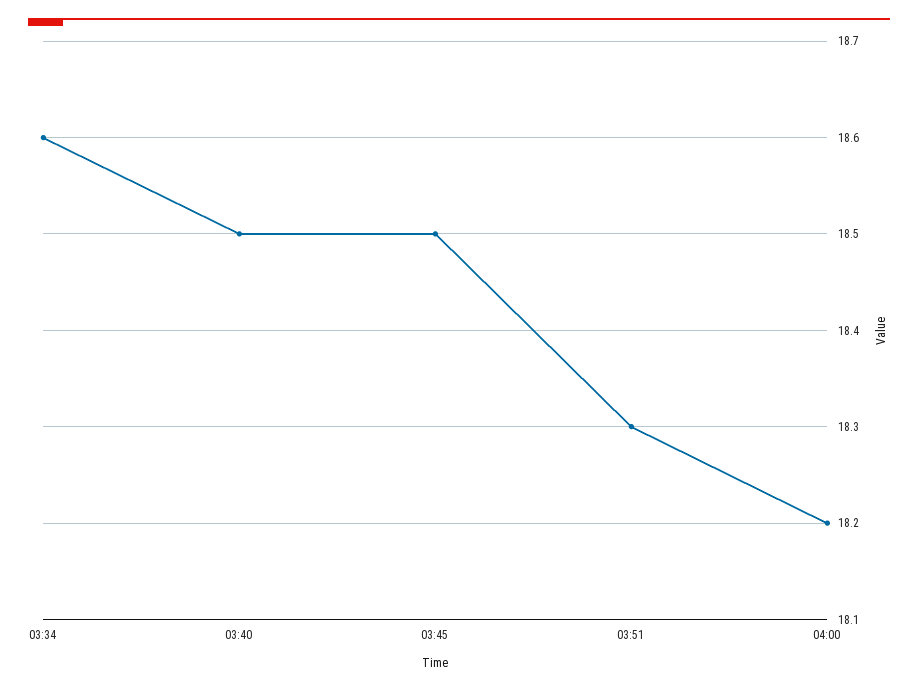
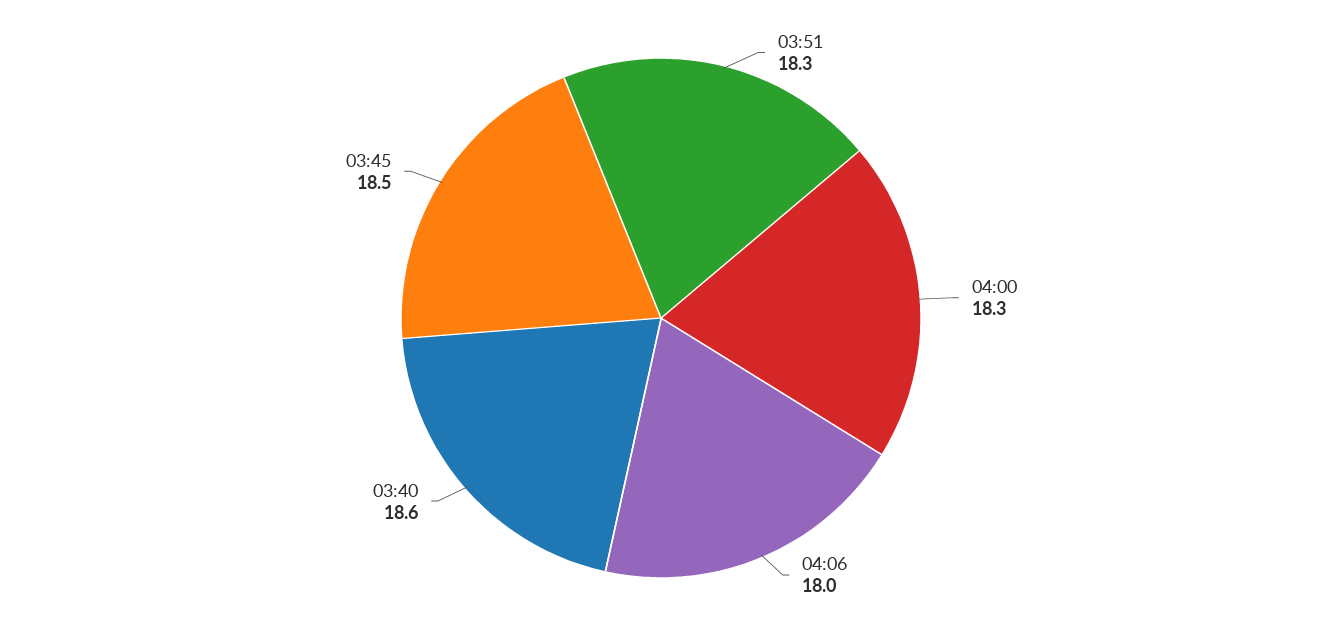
03:34: 18.6 -> none
03:40: 18.5 -> 18.6
04:00: 18.2 -> 18.3
04:06: none -> 18

